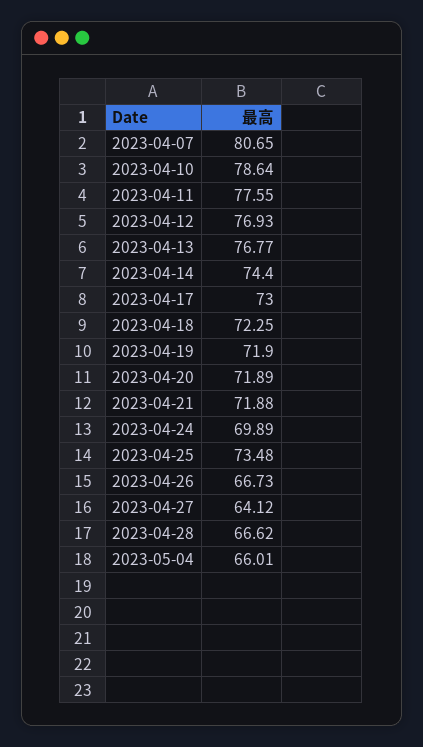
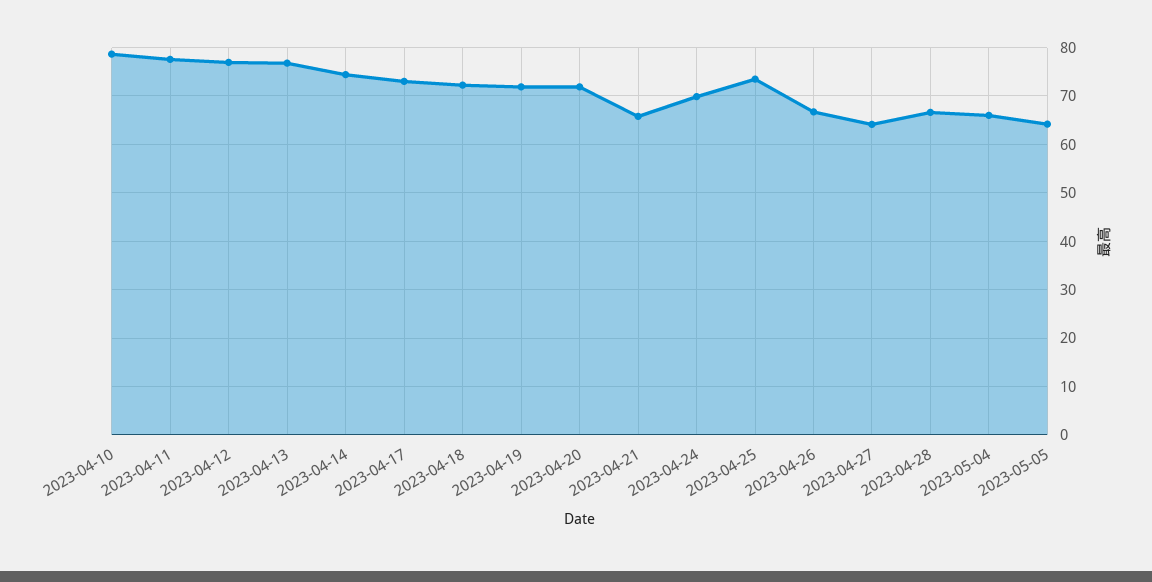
2023-04-07: 80.65 -> none
2023-04-21: 71.88 -> 66
2023-05-05: none -> 64

